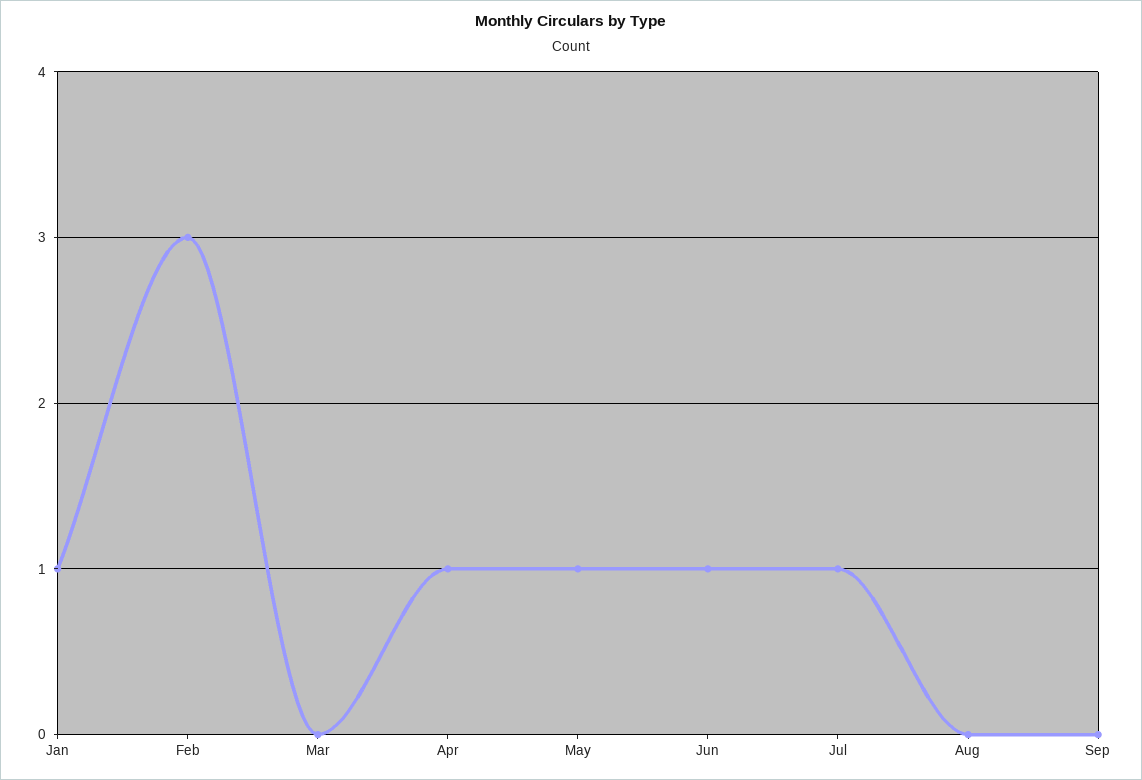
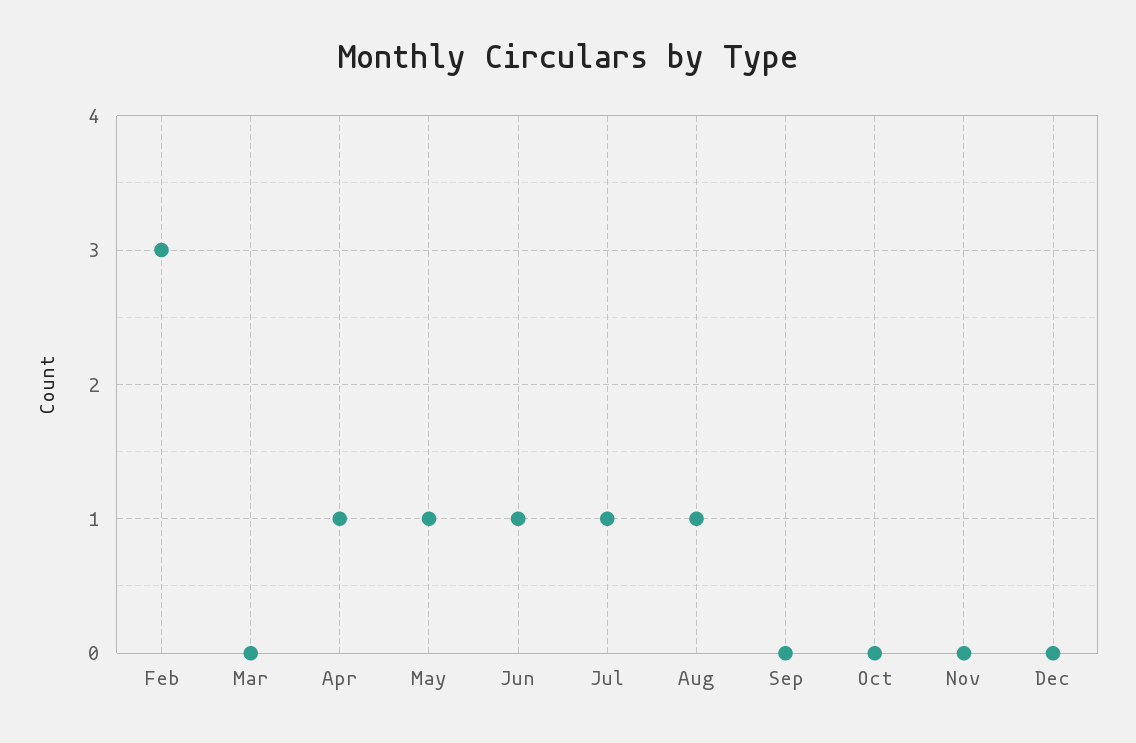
Jan: 1 -> none
Aug: 0 -> 1
Oct: none -> 0
Nov: none -> 0
Dec: none -> 0

